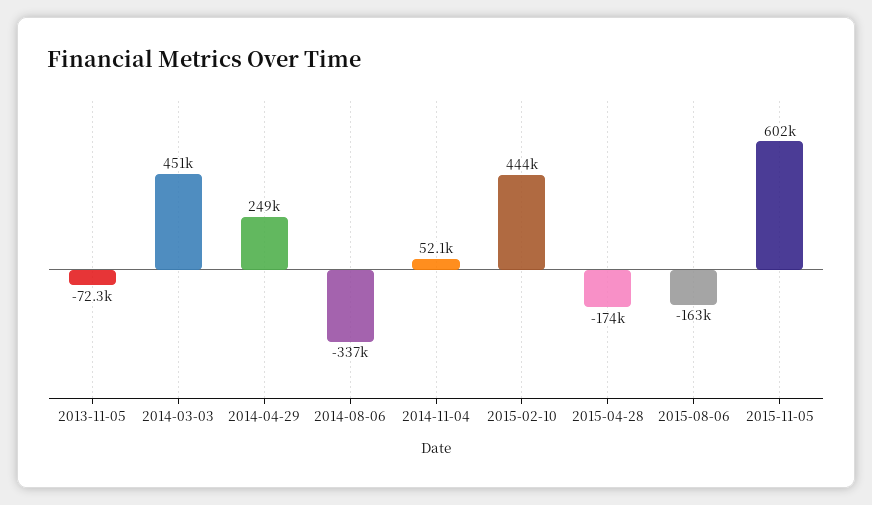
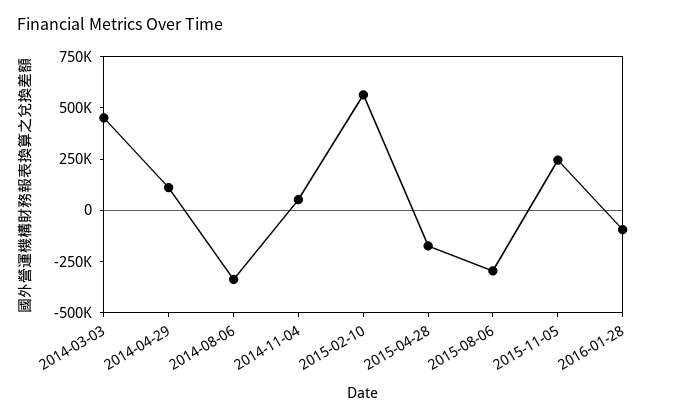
2013-11-05: -72300 -> none
2014-04-29: 249000 -> 100000
2015-02-10: 444000 -> 550000
2015-08-06: -163000 -> -300000
2015-11-05: 602000 -> 250000
2016-01-28: none -> -100000

